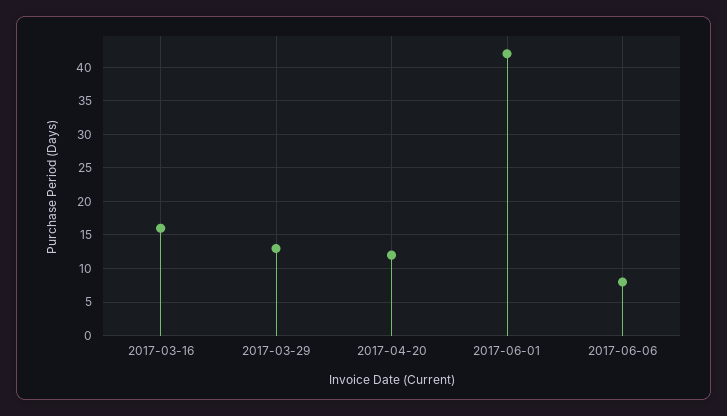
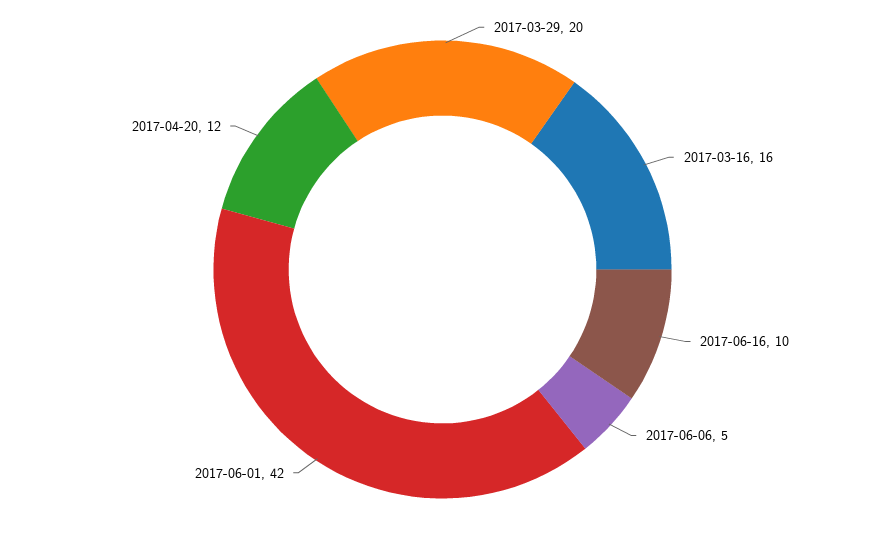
2017-03-29: 13 -> 20
2017-06-06: 8 -> 5
2017-06-16: none -> 10

